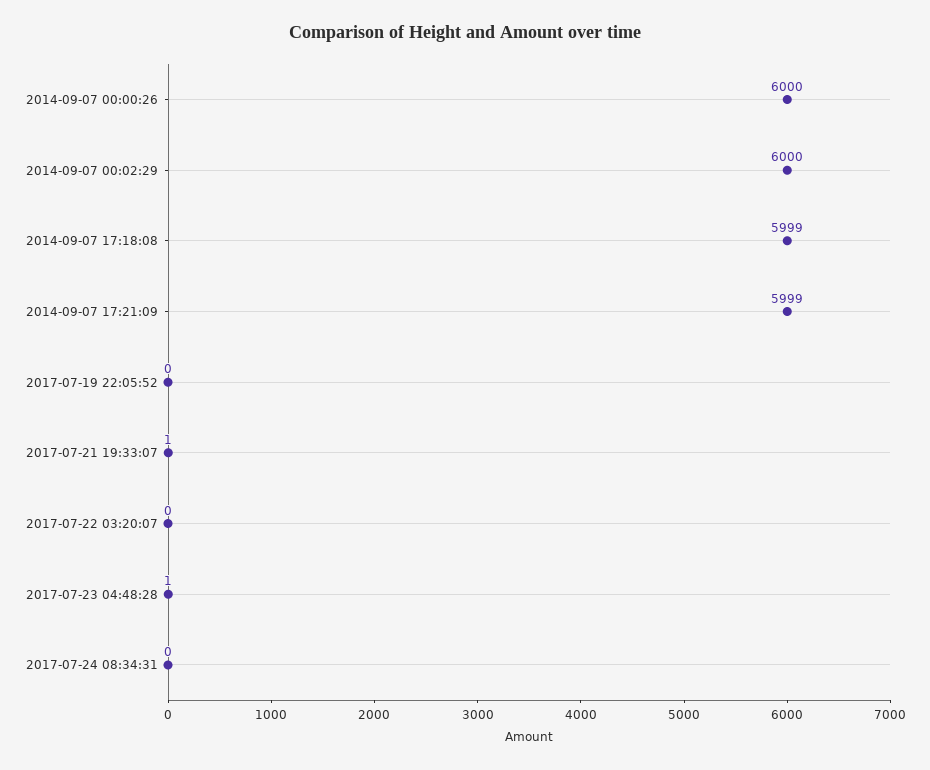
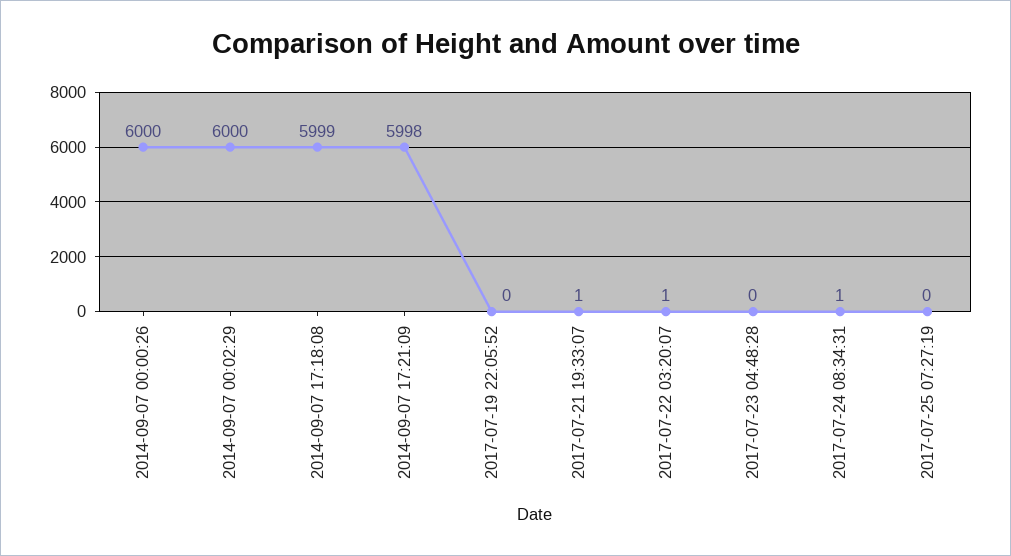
2014-09-07 17:21:09: 5999 -> 5998
2017-07-22 03:20:07: 0 -> 1
2017-07-23 04:48:28: 1 -> 0
2017-07-24 08:34:31: 0 -> 1
2017-07-25 07:27:19: none -> 0

